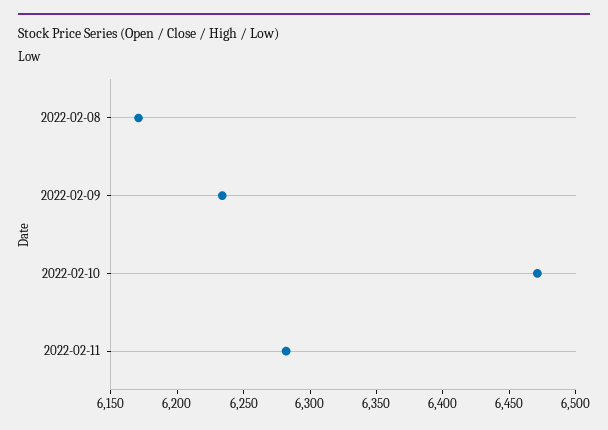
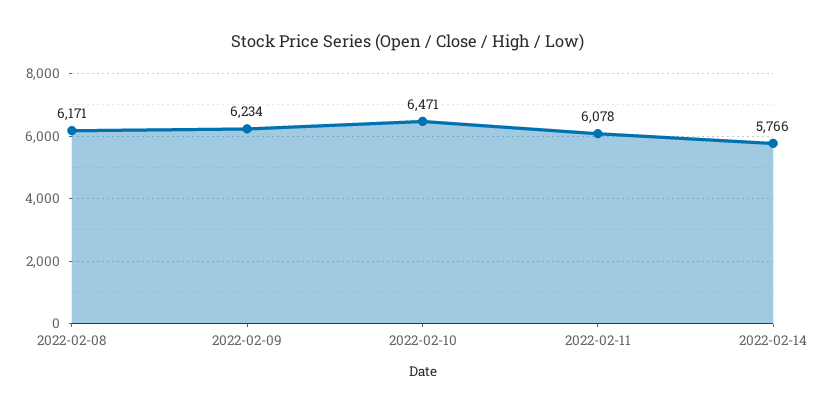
2022-02-11: 6280 -> 6078
2022-02-14: none -> 5766

